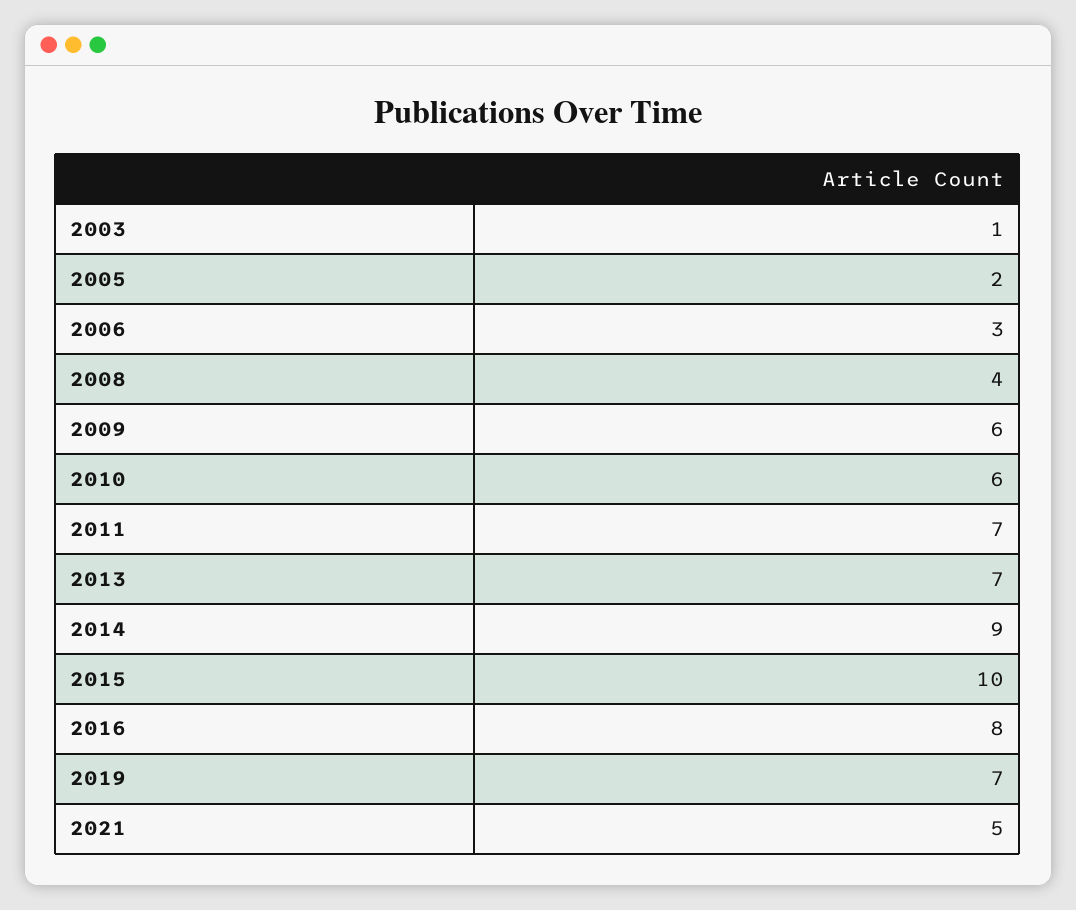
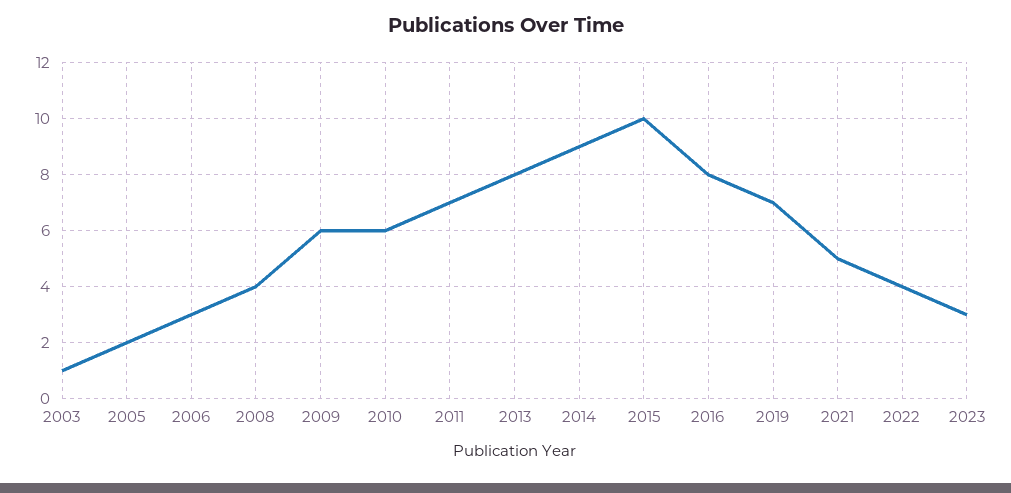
2013: 7 -> 8
2022: none -> 4
2023: none -> 3

